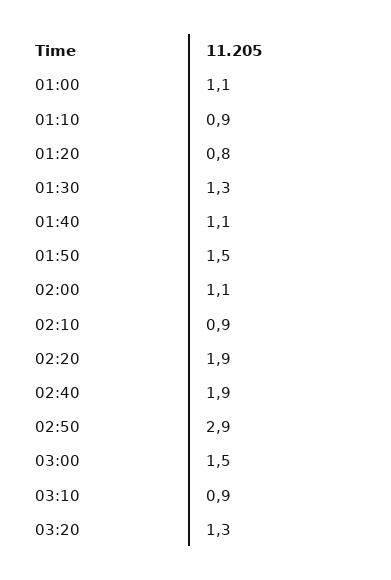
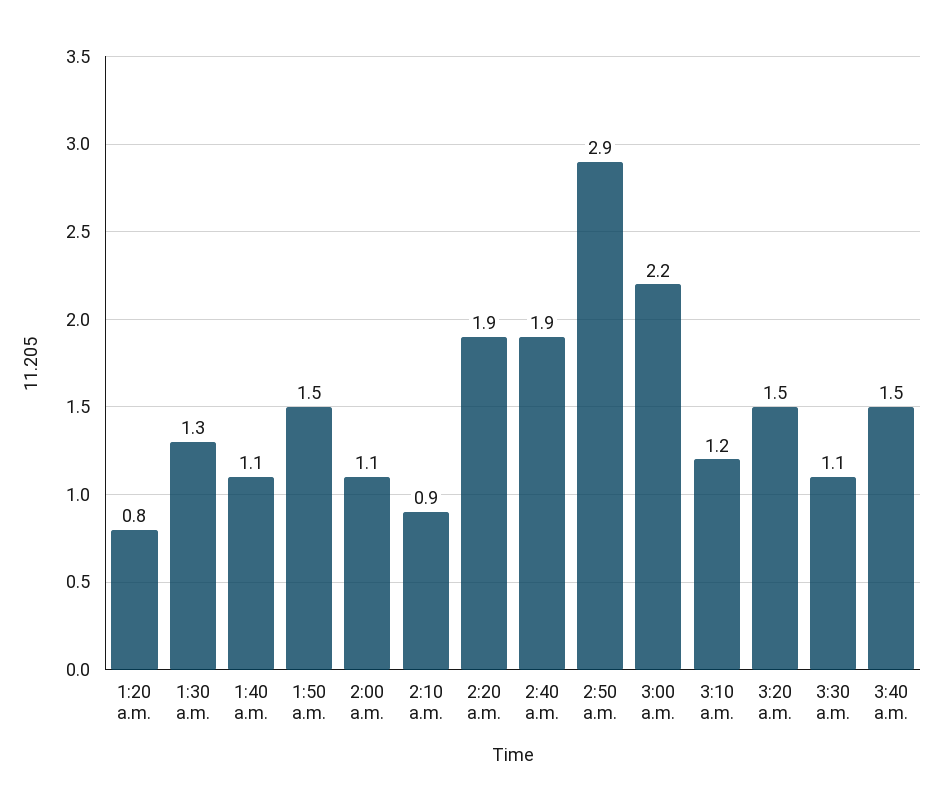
01:00: 1.1 -> none
01:10: 0.9 -> none
03:00: 1.5 -> 2.2
03:10: 0.9 -> 1.2
03:20: 1.3 -> 1.5
3:30 a.m.: none -> 1.1
3:40 a.m.: none -> 1.5

